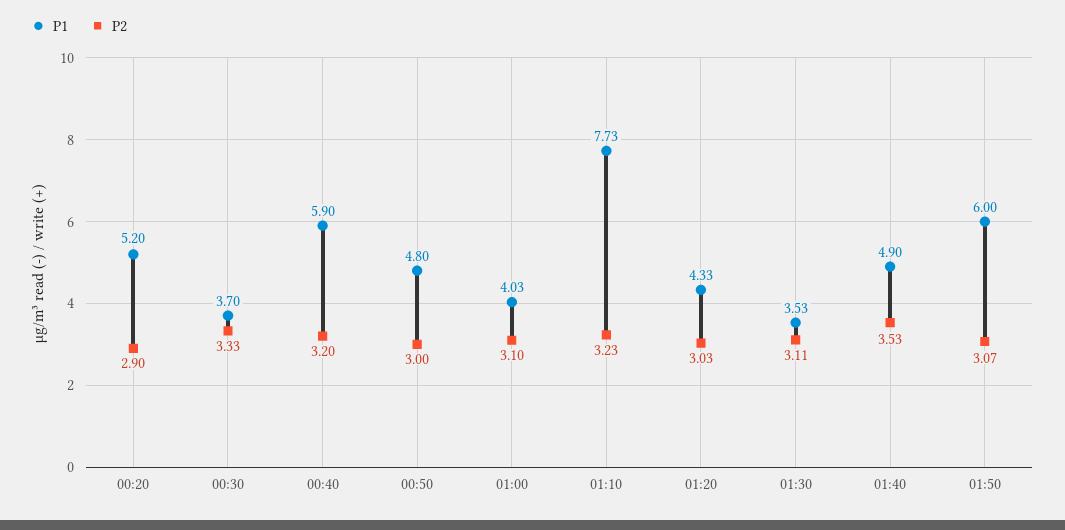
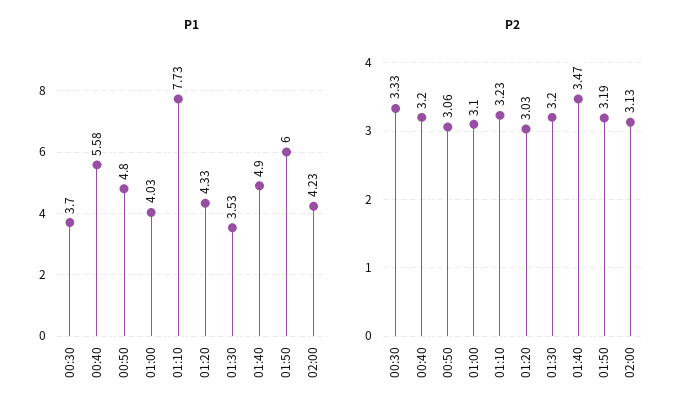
P1, 00:20: 5.2 -> none
P2, 00:20: 2.9 -> none
P1, 00:40: 5.9 -> 5.58
P2, 00:50: 3 -> 3.06
P2, 01:30: 3.11 -> 3.2
P2, 01:40: 3.53 -> 3.47
P2, 01:50: 3.07 -> 3.19
P1, 02:00: none -> 4.23
P2, 02:00: none -> 3.13

